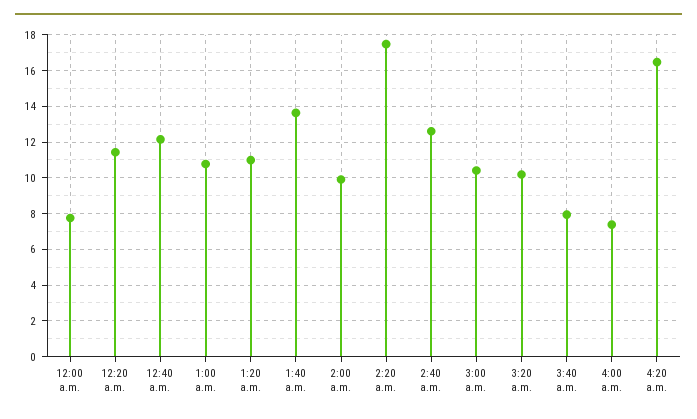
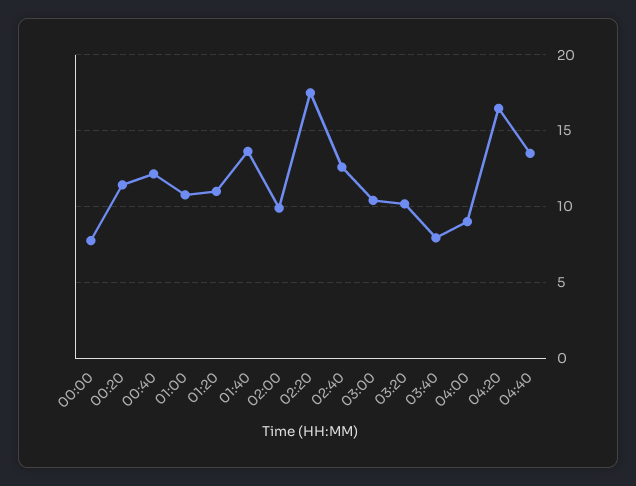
4:00 a.m.: 7.5 -> 9
04:40: none -> 13.5

